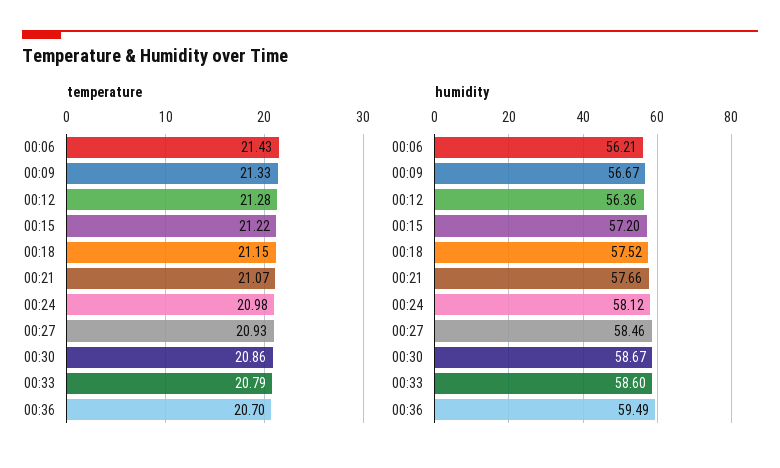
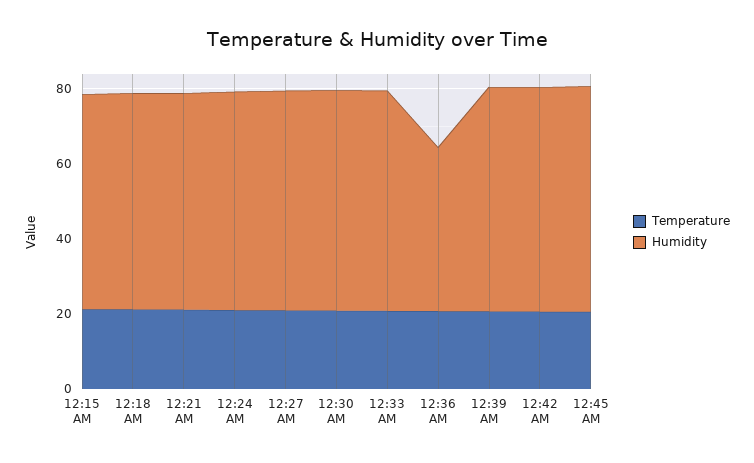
temperature, 00:06: 21.43 -> none
temperature, 00:09: 21.33 -> none
temperature, 00:12: 21.28 -> none
humidity, 00:06: 56.21 -> none
humidity, 00:09: 56.67 -> none
humidity, 00:12: 56.36 -> none
humidity, 00:36: 59.49 -> 45
temperature, 12:39 AM: none -> 20
humidity, 12:39 AM: none -> 60
temperature, 12:42 AM: none -> 20
humidity, 12:42 AM: none -> 60
temperature, 12:45 AM: none -> 20
humidity, 12:45 AM: none -> 60

